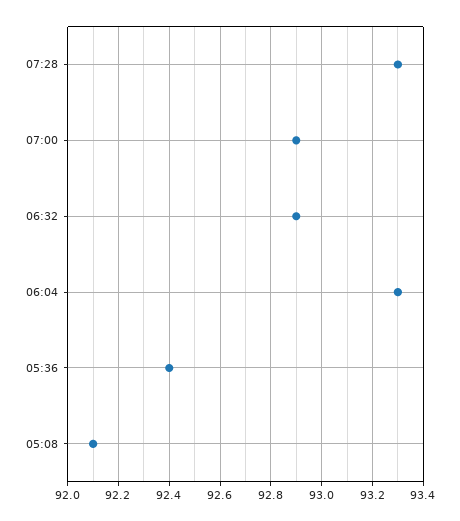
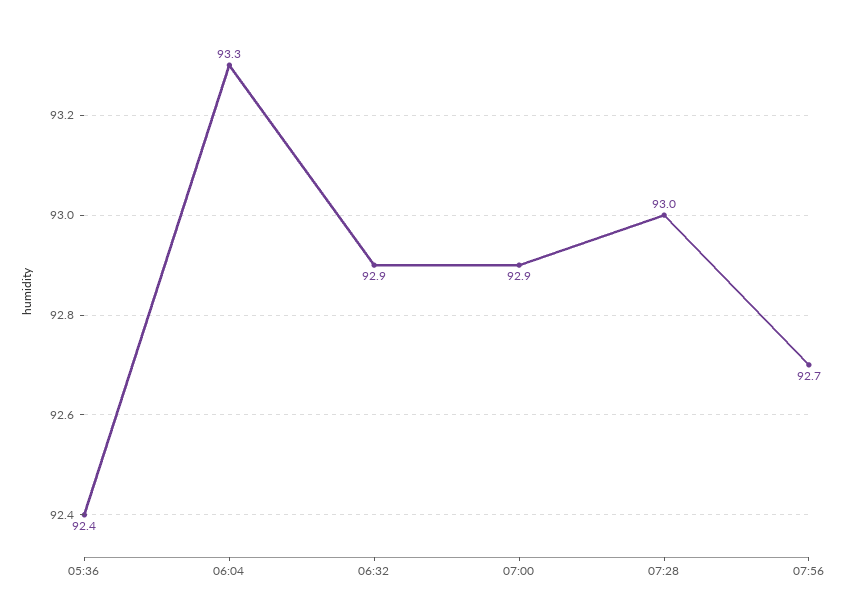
07:28: 93.3 -> 93
05:08: 92.1 -> none
07:56: none -> 92.7

